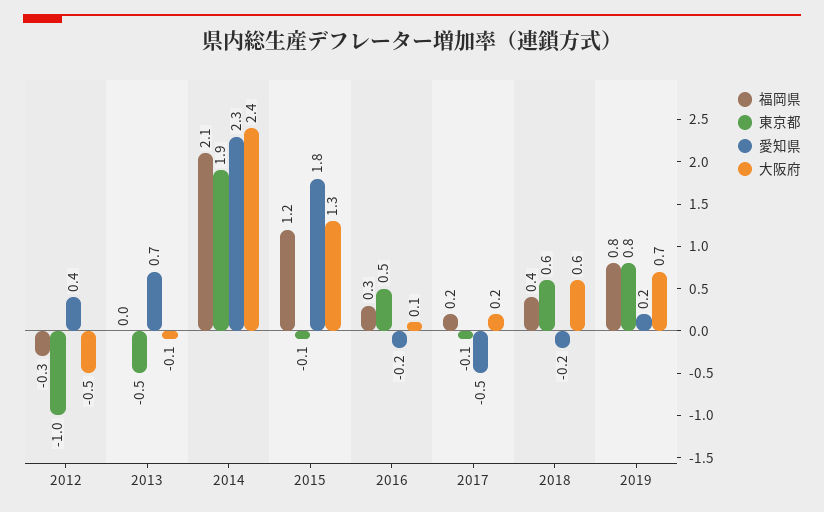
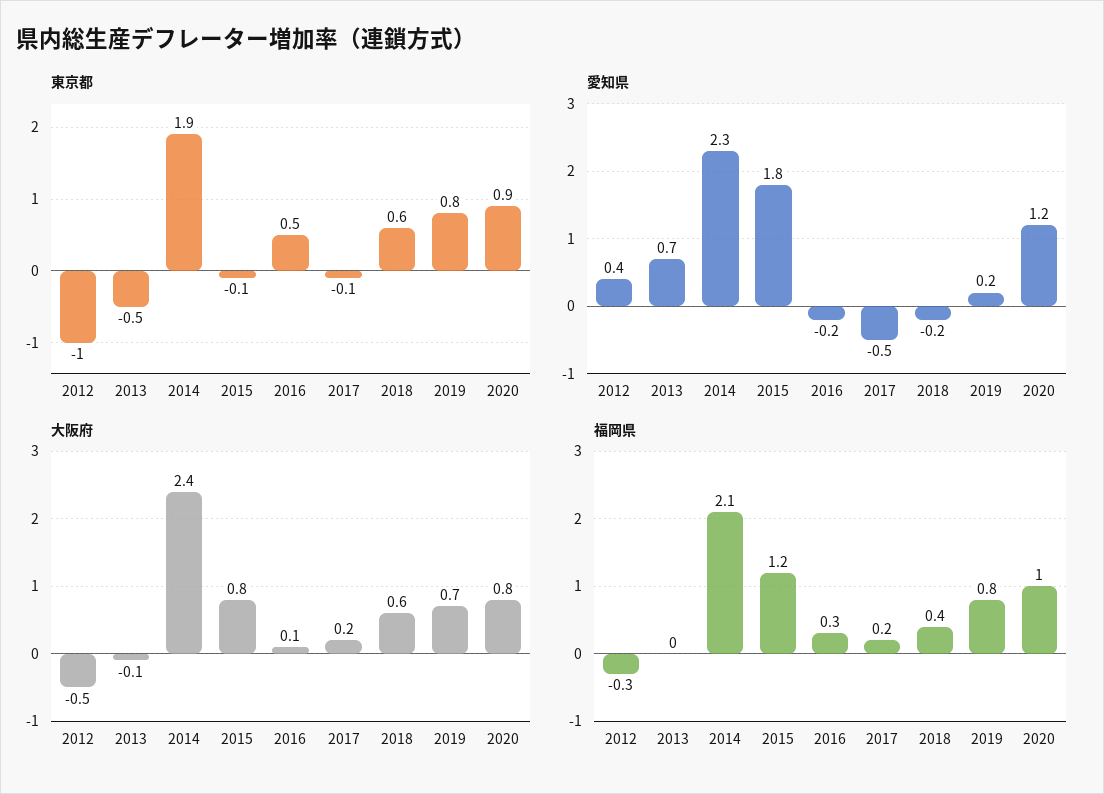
大阪府, 2015: 1.3 -> 0.8
東京都, 2020: none -> 0.9
愛知県, 2020: none -> 1.2
大阪府, 2020: none -> 0.8
福岡県, 2020: none -> 1

